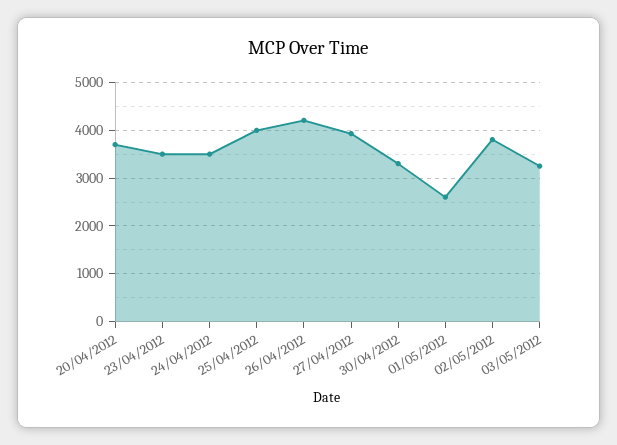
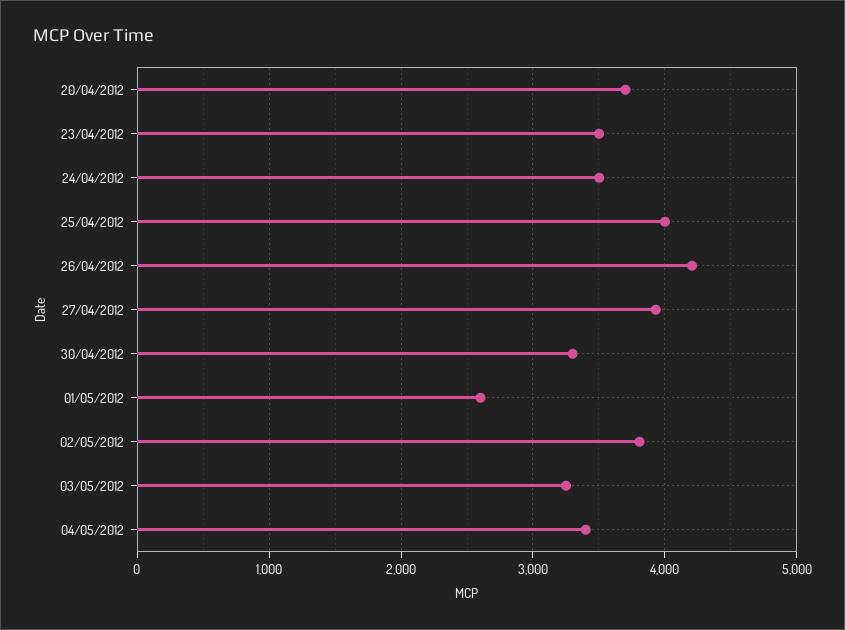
04/05/2012: none -> 3400

